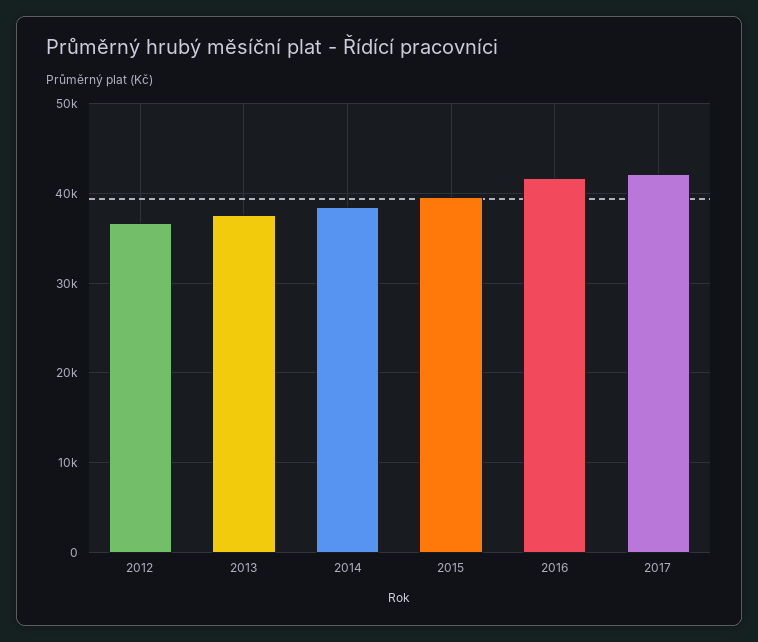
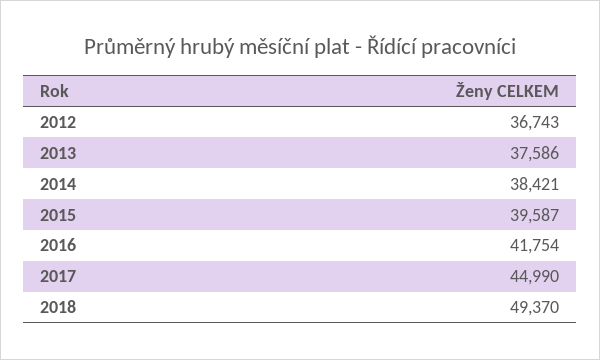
2017: 42000 -> 44990
2018: none -> 49370

